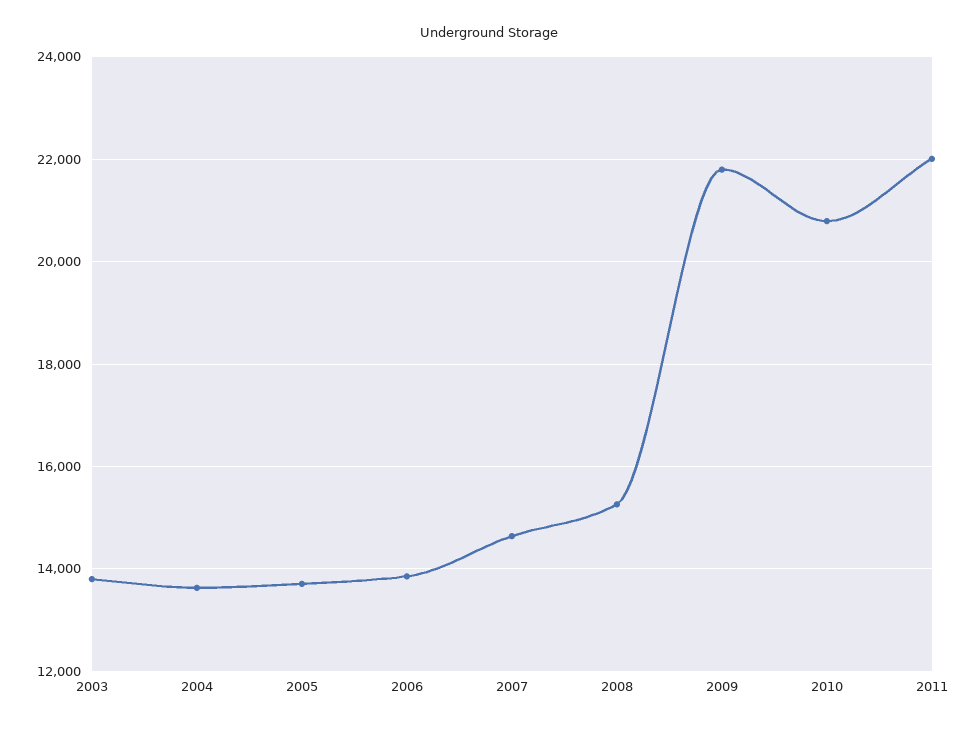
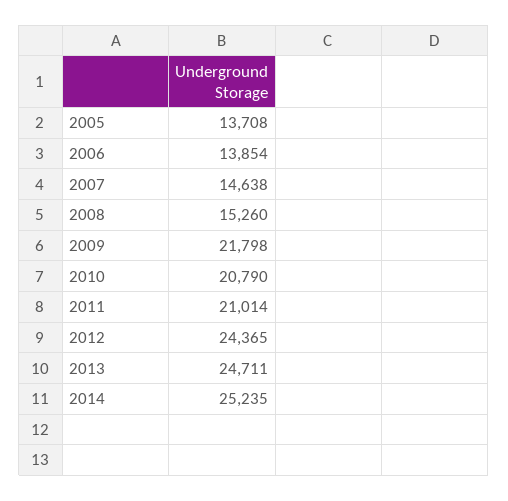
2003: 13800 -> none
2004: 13600 -> none
2011: 22000 -> 21014
2012: none -> 24365
2013: none -> 24711
2014: none -> 25235

